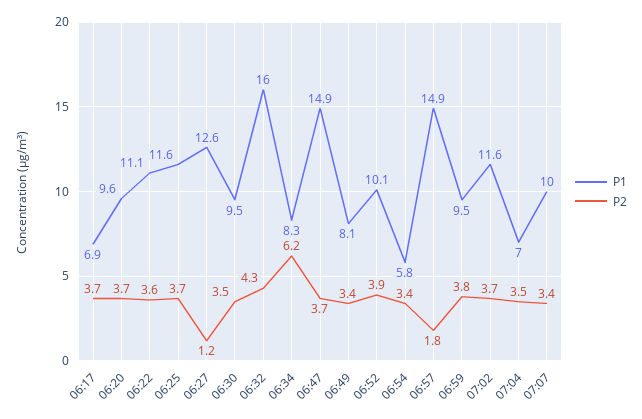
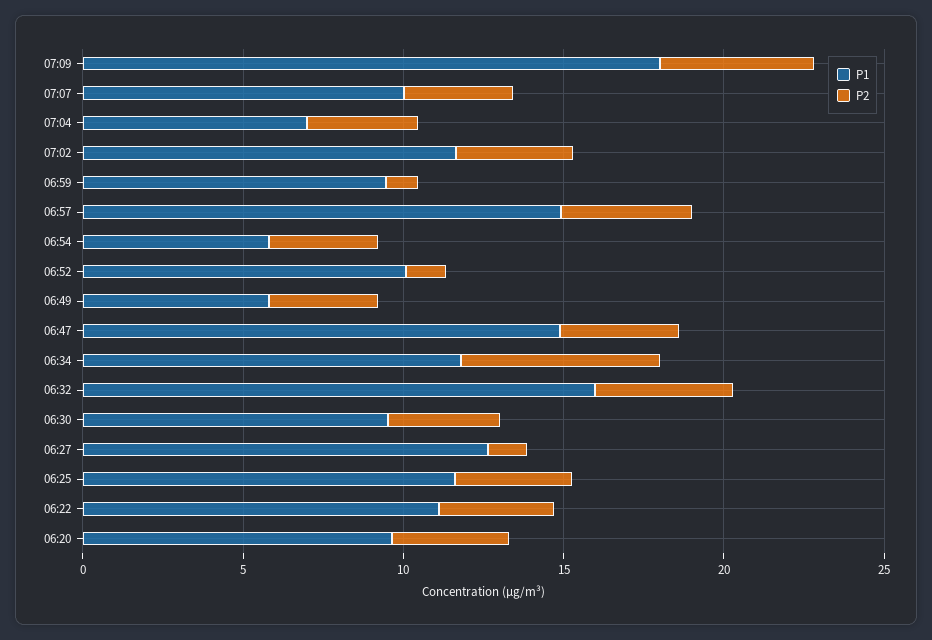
P1, 06:17: 6.9 -> none
P2, 06:17: 3.7 -> none
P1, 06:34: 8.3 -> 12
P1, 06:49: 8.1 -> 6
P2, 06:52: 3.9 -> 1
P2, 06:57: 1.8 -> 4
P2, 06:59: 3.8 -> 1
P1, 07:09: none -> 18
P2, 07:09: none -> 5

